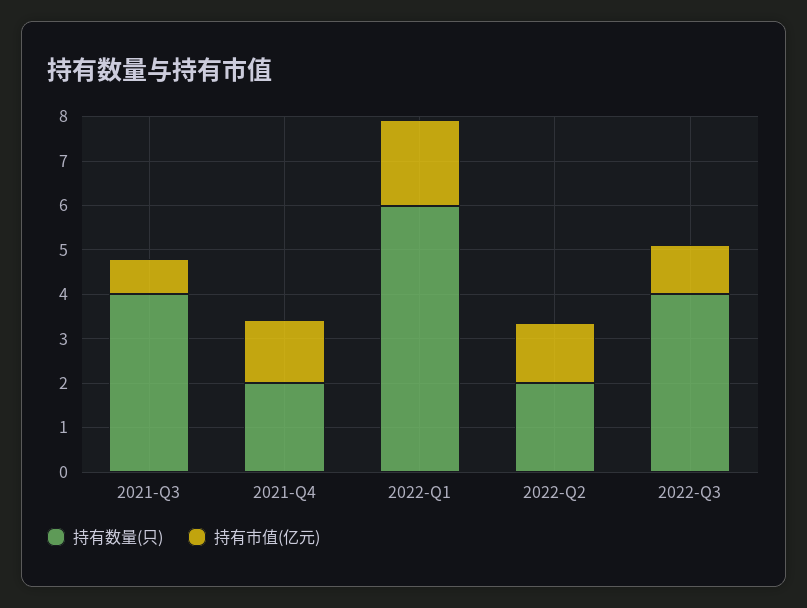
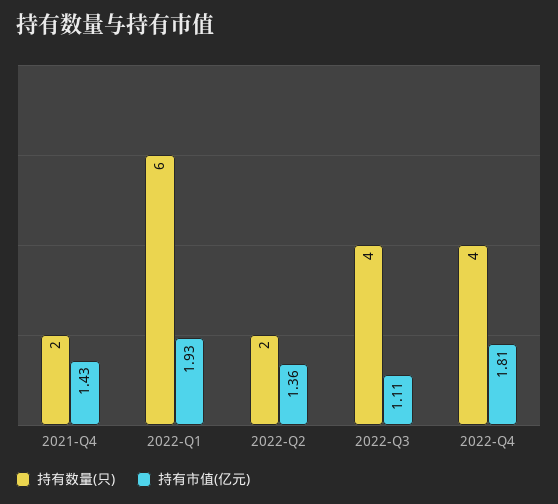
持有数量(只), 2021-Q3: 4 -> none
持有市值(亿元), 2021-Q3: 0.8 -> none
持有数量(只), 2022-Q4: none -> 4
持有市值(亿元), 2022-Q4: none -> 1.81

